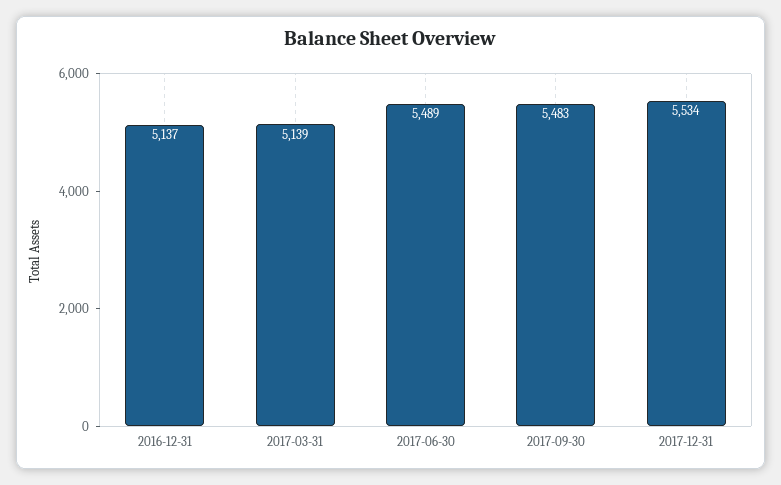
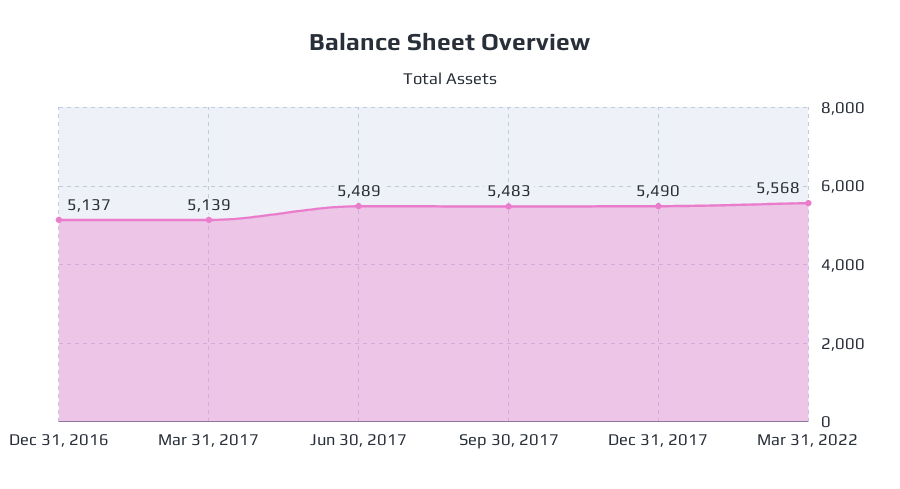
2017-12-31: 5534 -> 5490
Mar 31, 2022: none -> 5568

